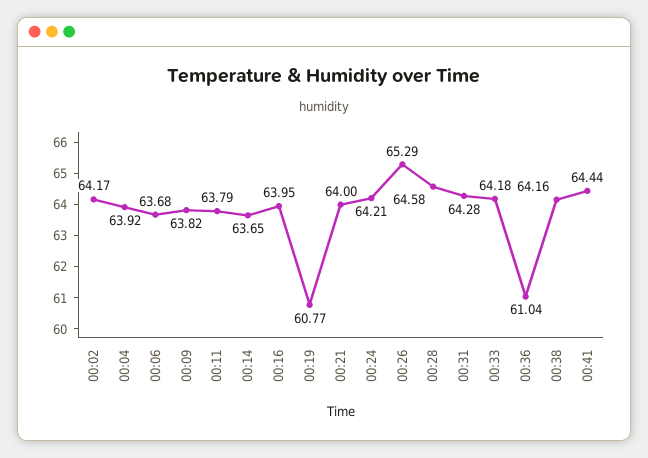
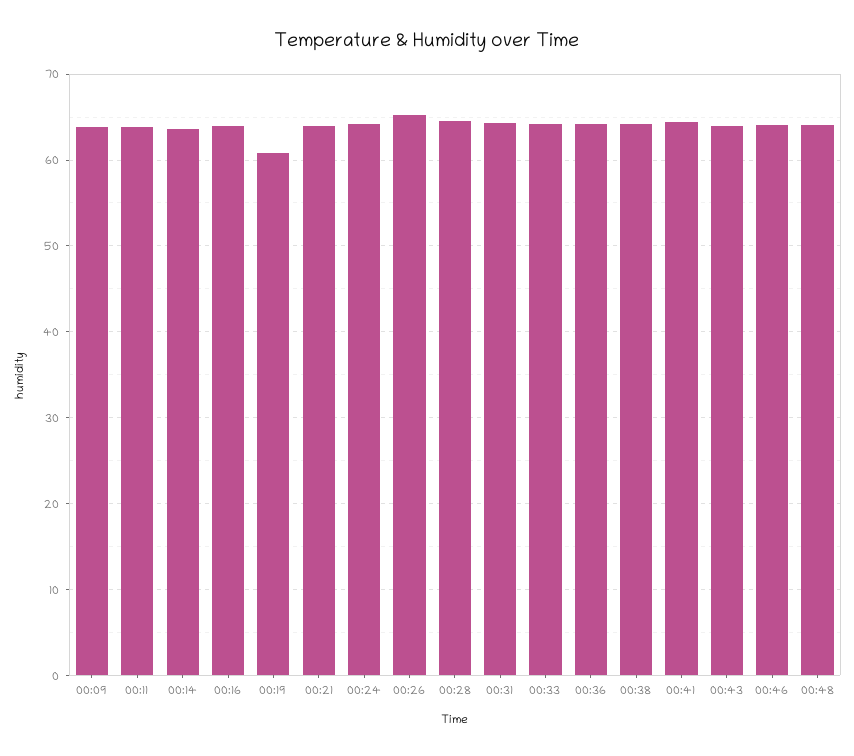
00:02: 64.17 -> none
00:04: 63.92 -> none
00:06: 63.68 -> none
00:36: 61.04 -> 64
00:43: none -> 64
00:46: none -> 64
00:48: none -> 64

